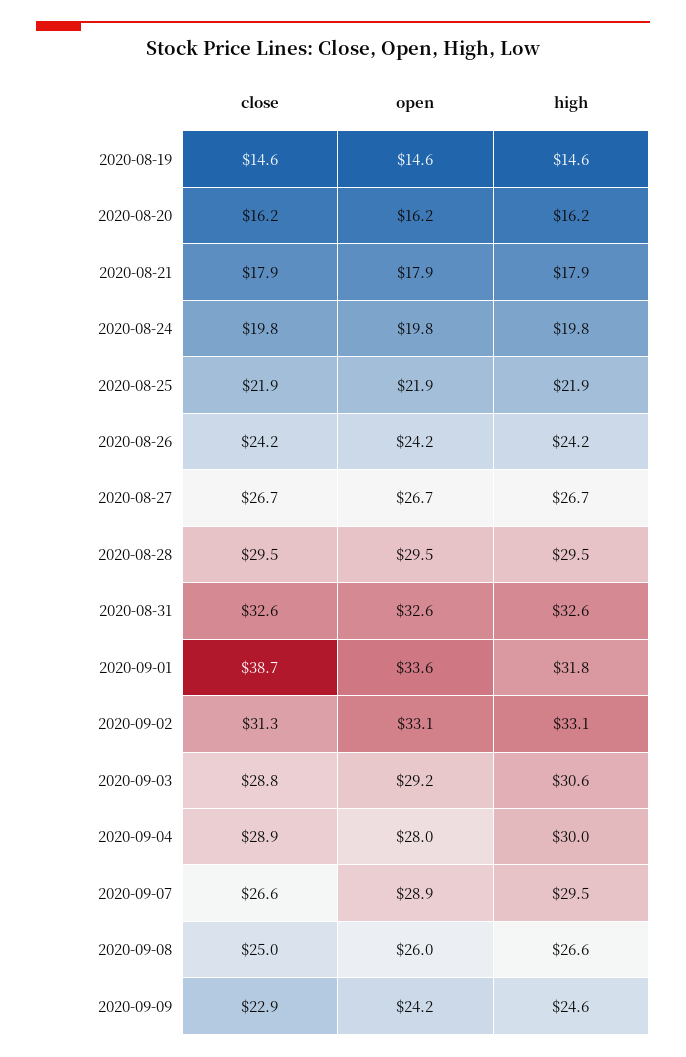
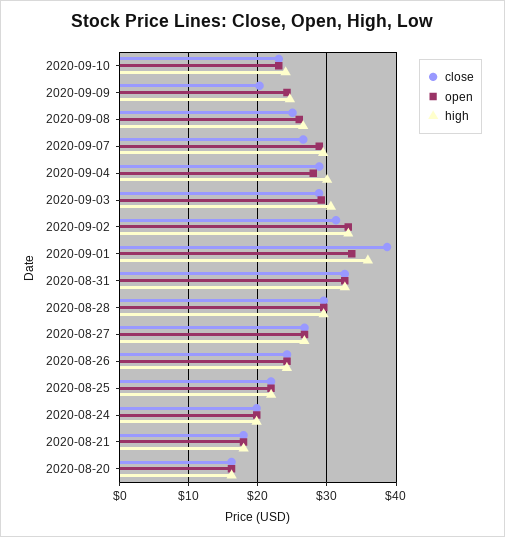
close, 2020-08-19: 14.6 -> none
open, 2020-08-19: 14.6 -> none
high, 2020-08-19: 14.6 -> none
high, 2020-09-01: 31.8 -> 36
close, 2020-09-09: 22.9 -> 20
close, 2020-09-10: none -> 23
open, 2020-09-10: none -> 23
high, 2020-09-10: none -> 24

